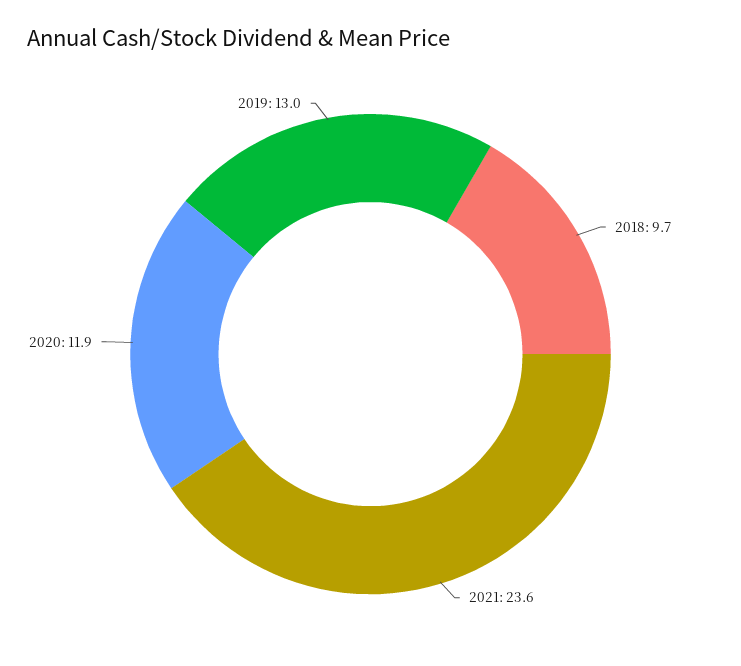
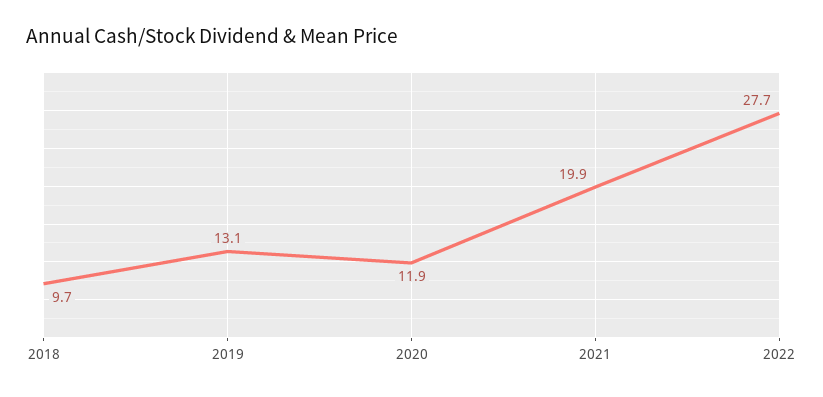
2021: 23.6 -> 19.9
2019: 13 -> 13.1
2022: none -> 27.7

